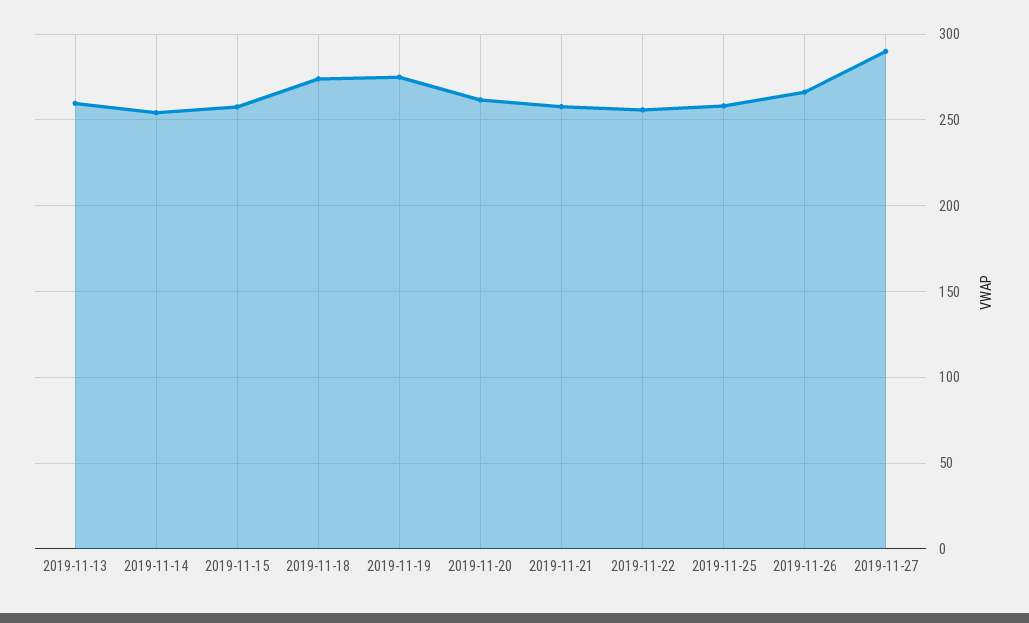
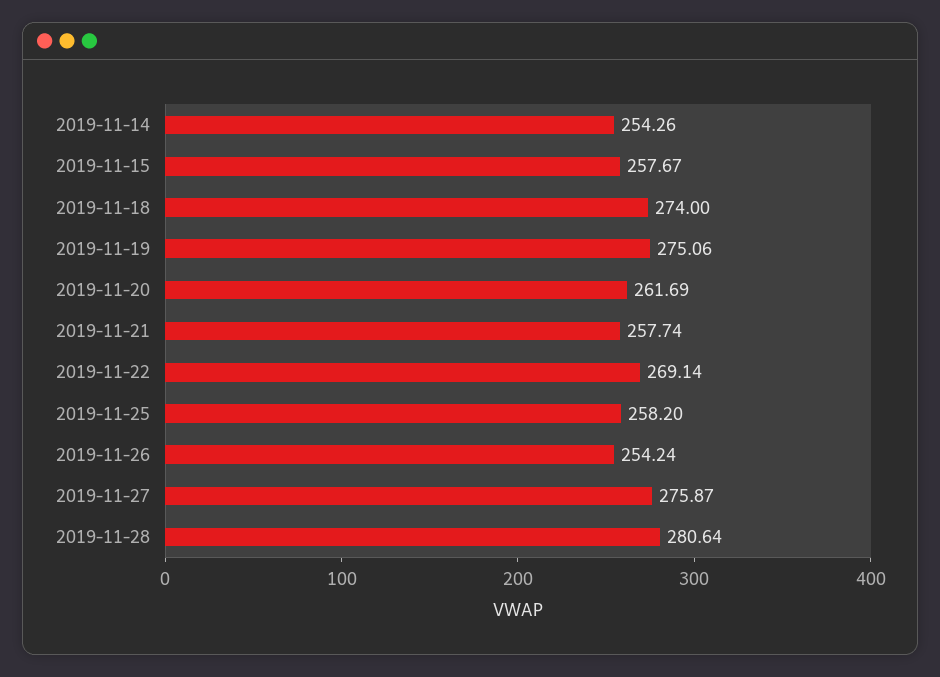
2019-11-13: 260 -> none
2019-11-22: 255 -> 269.14
2019-11-26: 265 -> 254.24
2019-11-27: 290 -> 275.87
2019-11-28: none -> 280.64

